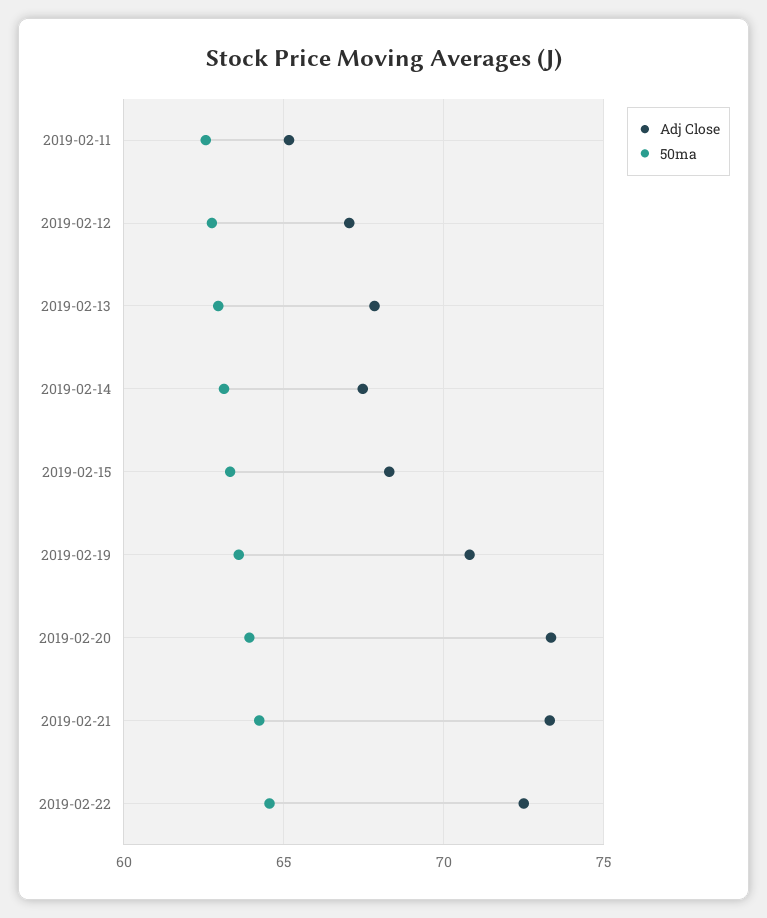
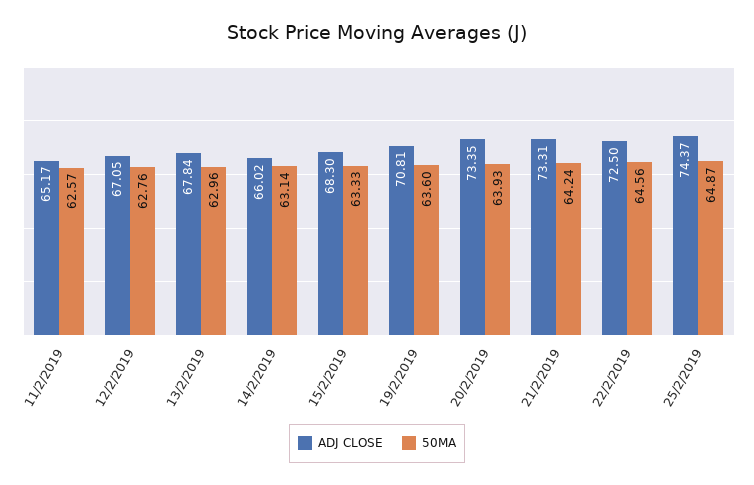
Adj Close, 2019-02-14: 67.5 -> 66.02
Adj Close, 25/2/2019: none -> 74.37
50ma, 25/2/2019: none -> 64.87

